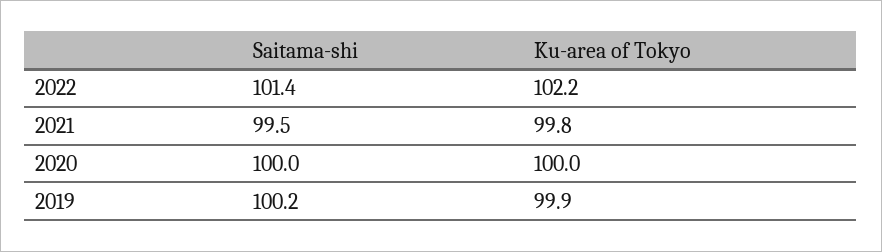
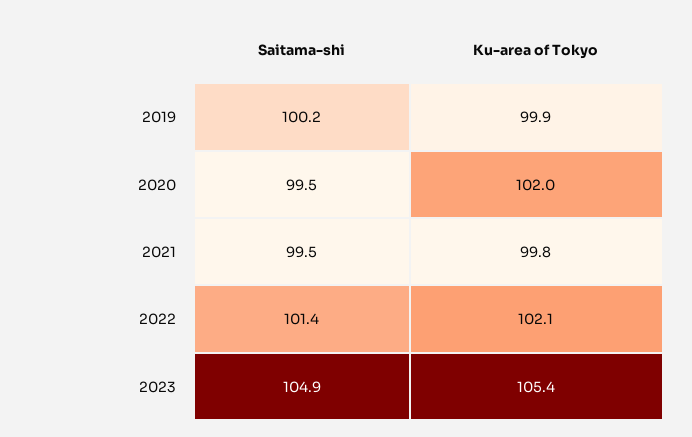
Ku-area of Tokyo, 2022: 102.2 -> 102.1
Saitama-shi, 2020: 100 -> 99.5
Ku-area of Tokyo, 2020: 100 -> 102
Saitama-shi, 2023: none -> 104.9
Ku-area of Tokyo, 2023: none -> 105.4

